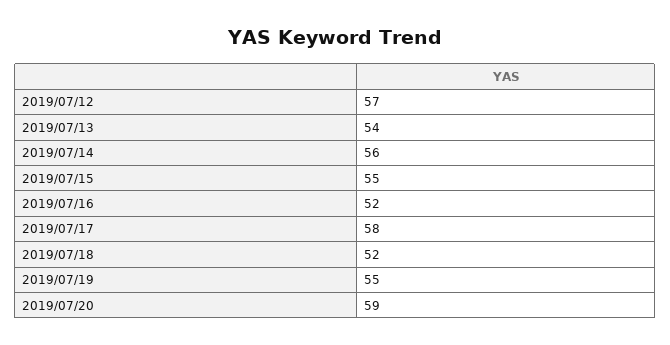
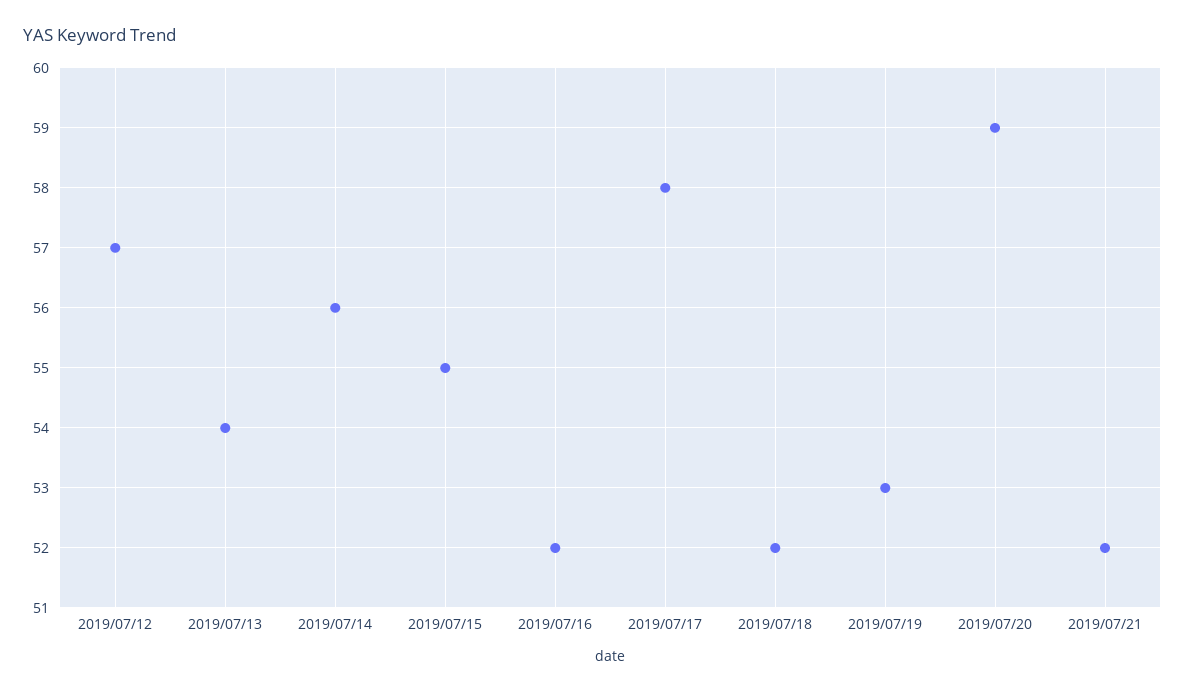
2019/07/19: 55 -> 53
2019/07/21: none -> 52

